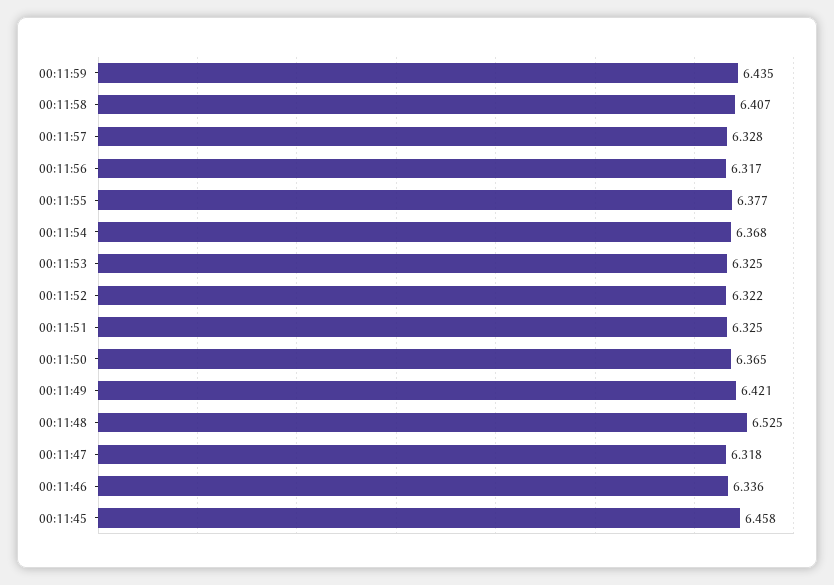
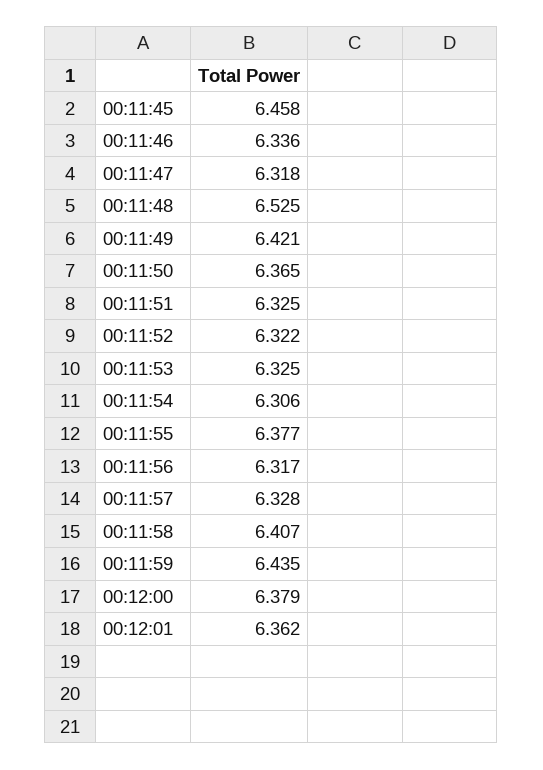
00:11:54: 6.368 -> 6.306
00:12:00: none -> 6.379
00:12:01: none -> 6.362

